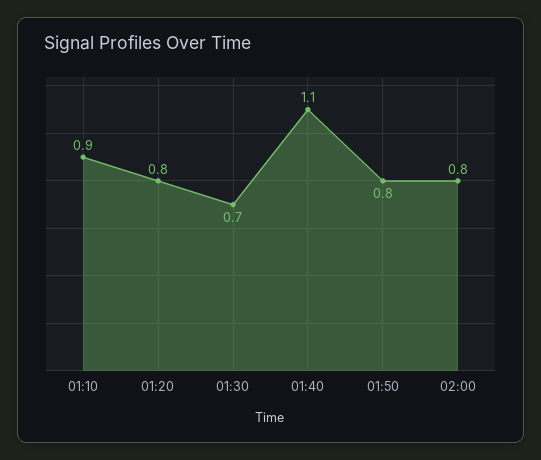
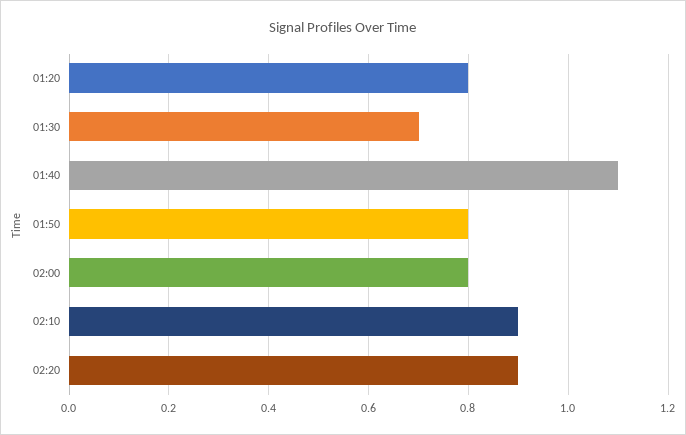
01:10: 0.9 -> none
02:10: none -> 0.9
02:20: none -> 0.9

